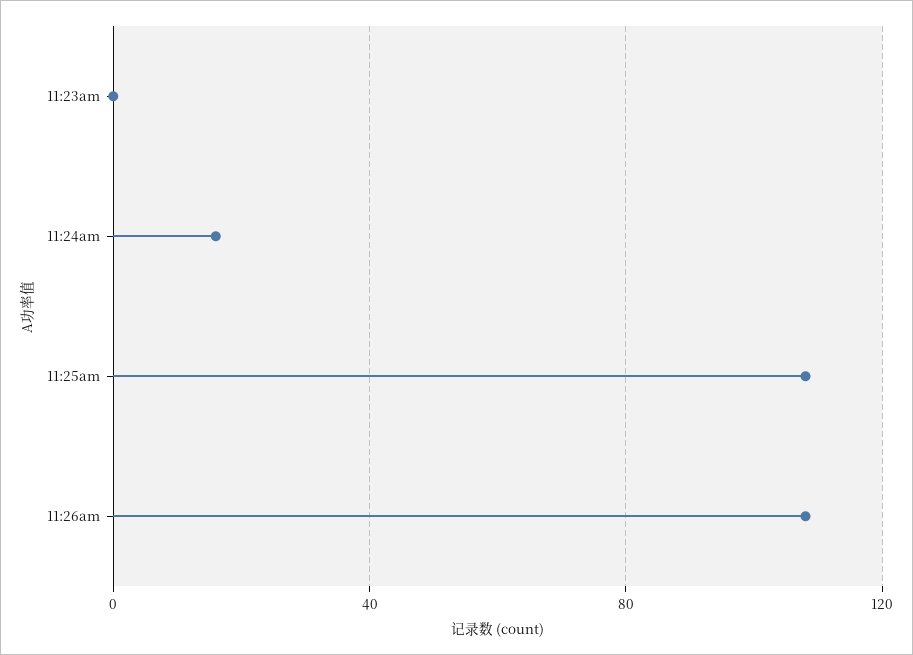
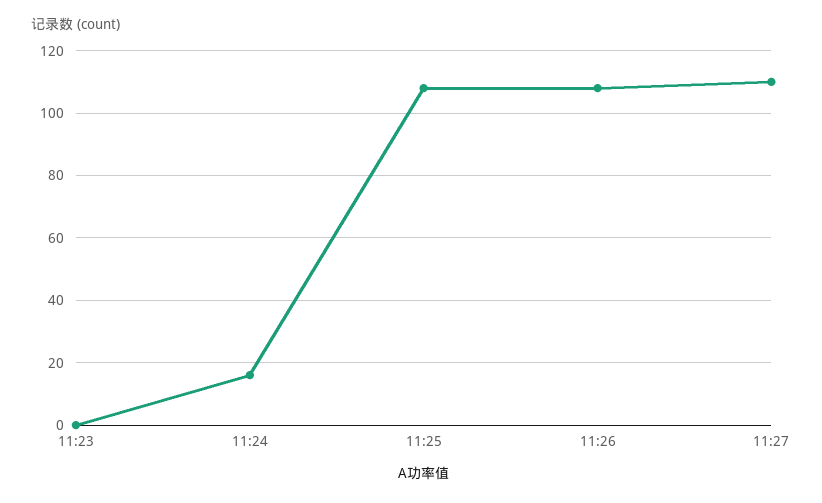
11:27: none -> 110

